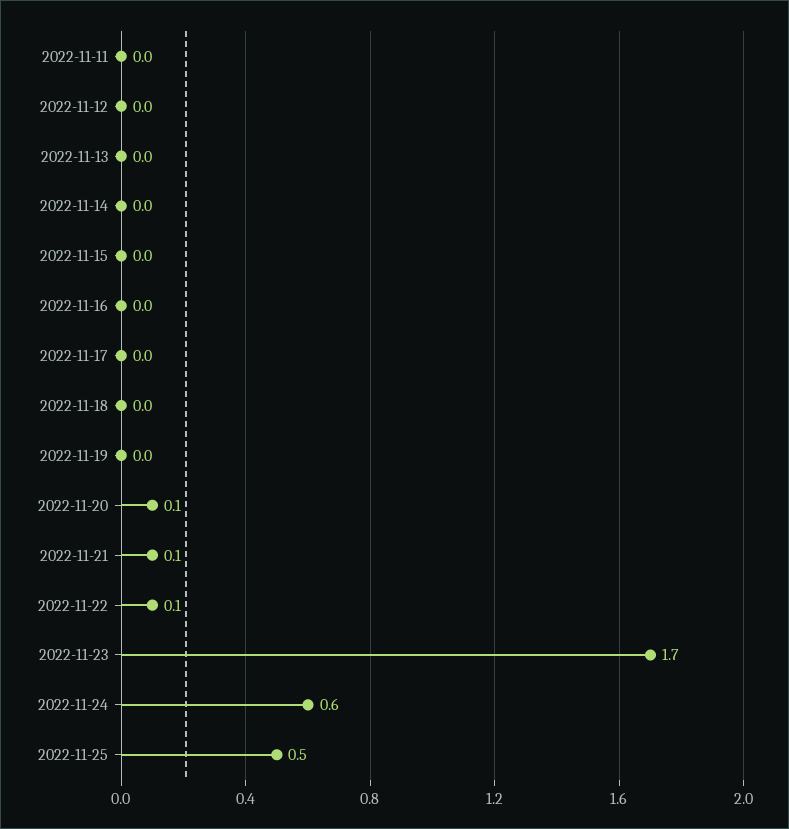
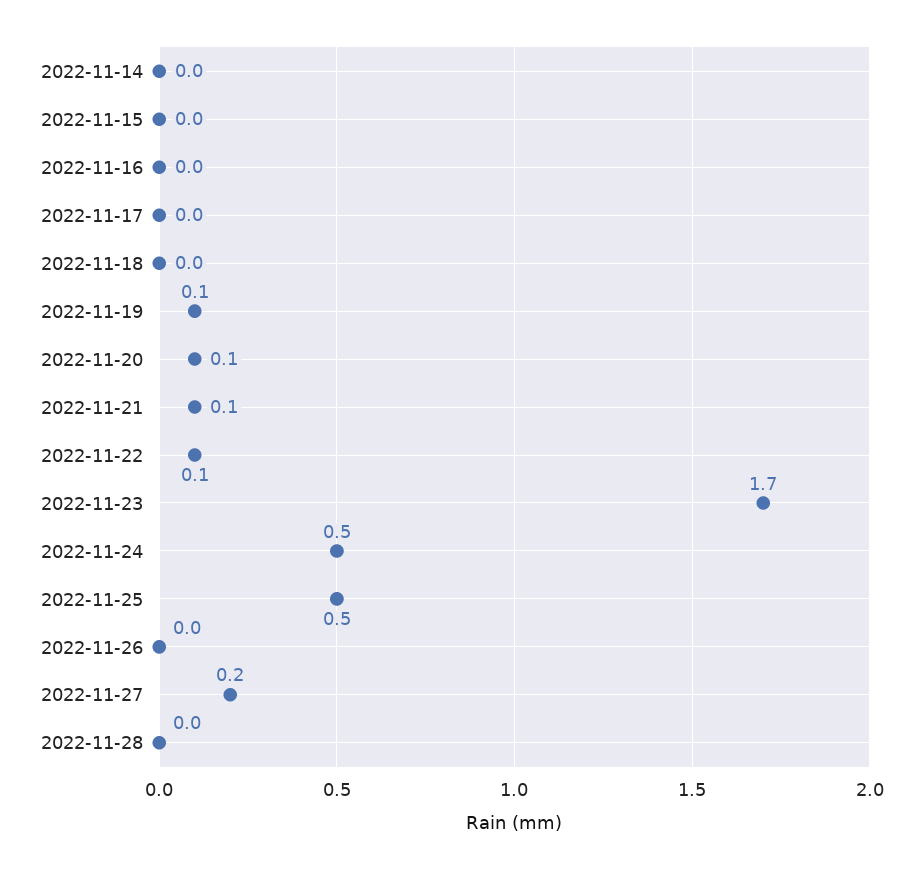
2022-11-11: 0 -> none
2022-11-12: 0 -> none
2022-11-13: 0 -> none
2022-11-19: 0 -> 0.1
2022-11-24: 0.6 -> 0.5
2022-11-26: none -> 0
2022-11-27: none -> 0.2
2022-11-28: none -> 0

